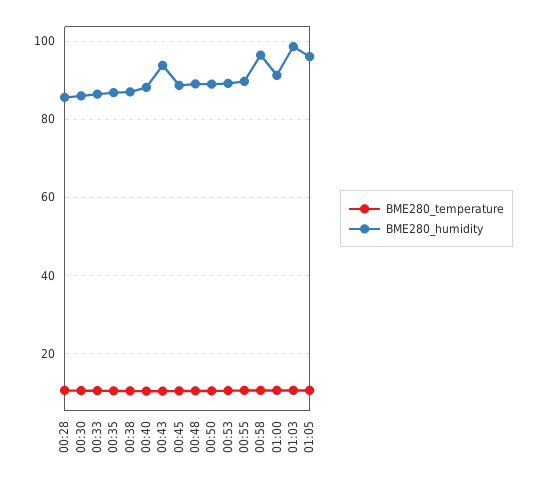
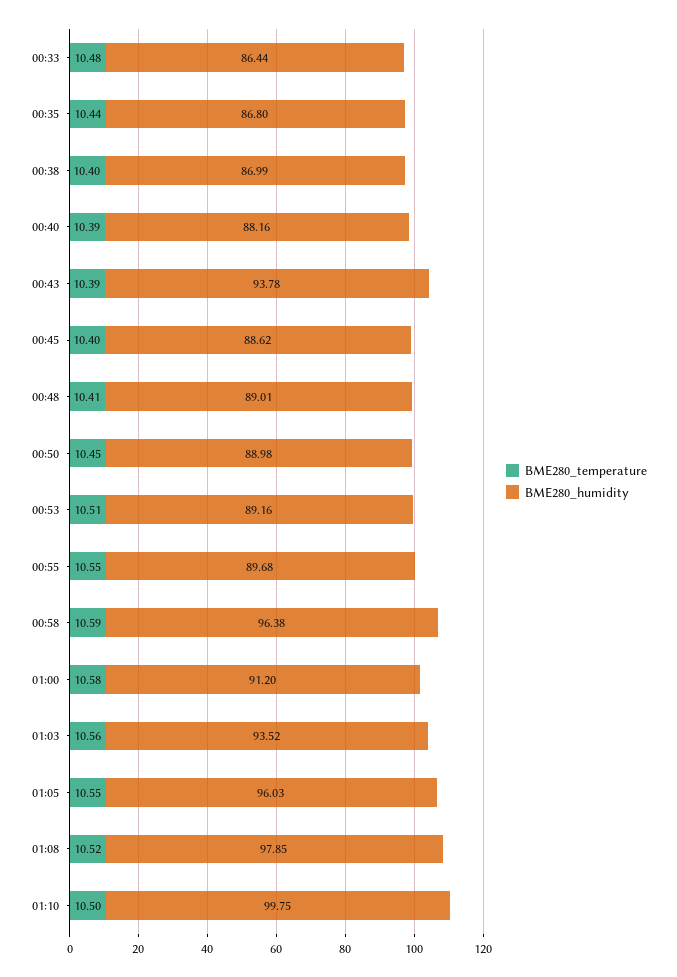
BME280_temperature, 00:28: 10 -> none
BME280_humidity, 00:28: 86 -> none
BME280_temperature, 00:30: 10 -> none
BME280_humidity, 00:30: 86 -> none
BME280_humidity, 01:03: 98 -> 93.52
BME280_temperature, 01:08: none -> 10.52
BME280_humidity, 01:08: none -> 97.85
BME280_temperature, 01:10: none -> 10.5
BME280_humidity, 01:10: none -> 99.75

